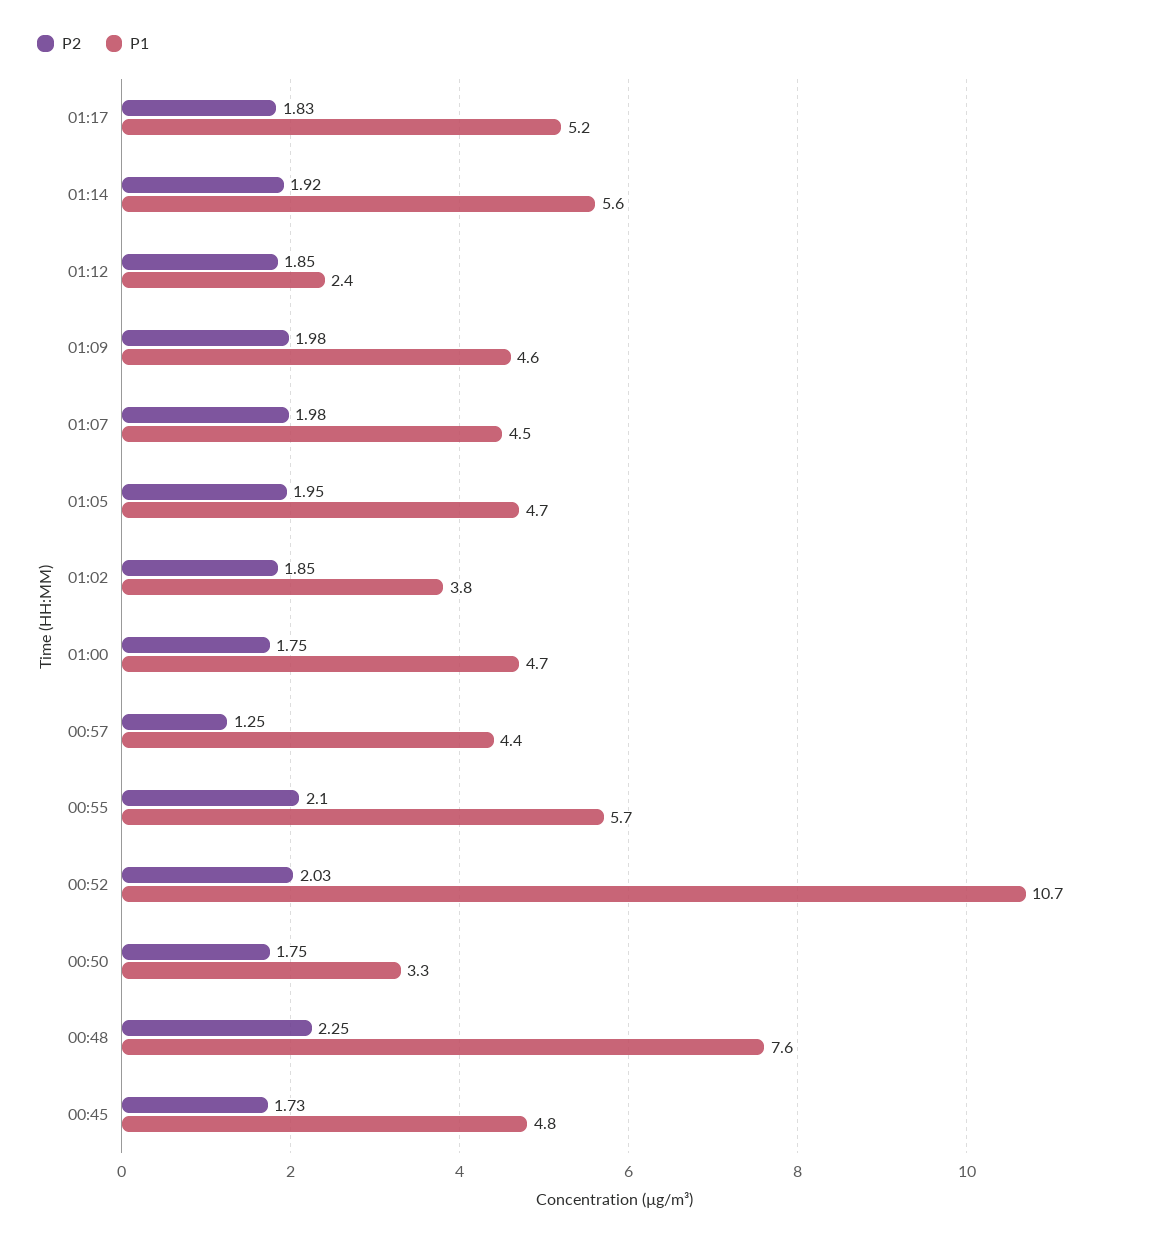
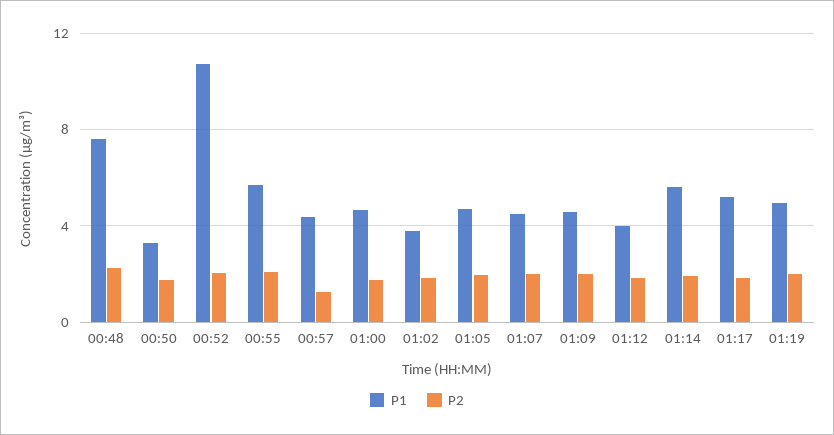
P1, 01:12: 2.4 -> 4
P2, 00:45: 1.73 -> none
P1, 00:45: 4.8 -> none
P1, 01:19: none -> 5
P2, 01:19: none -> 2

